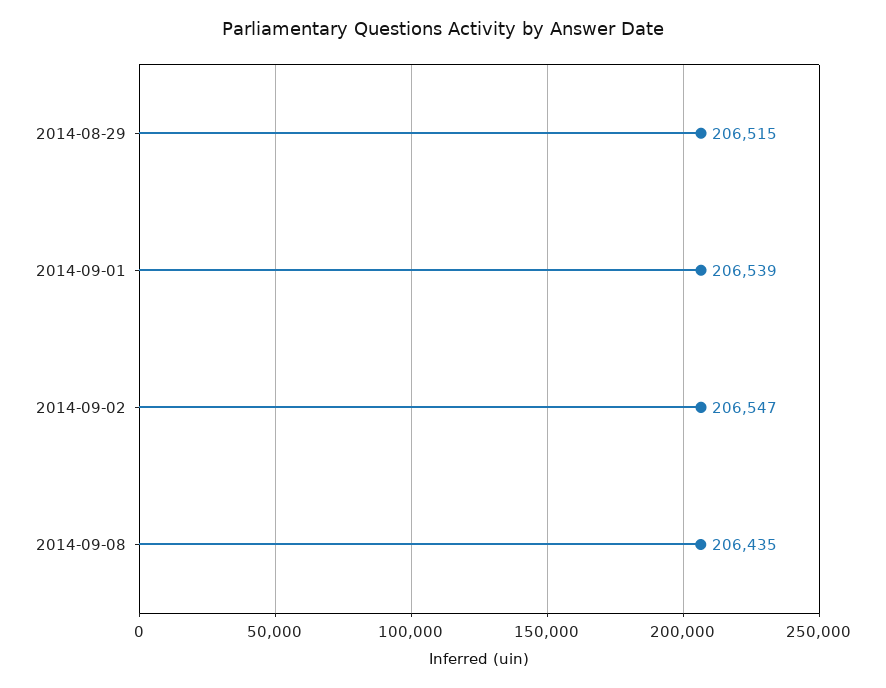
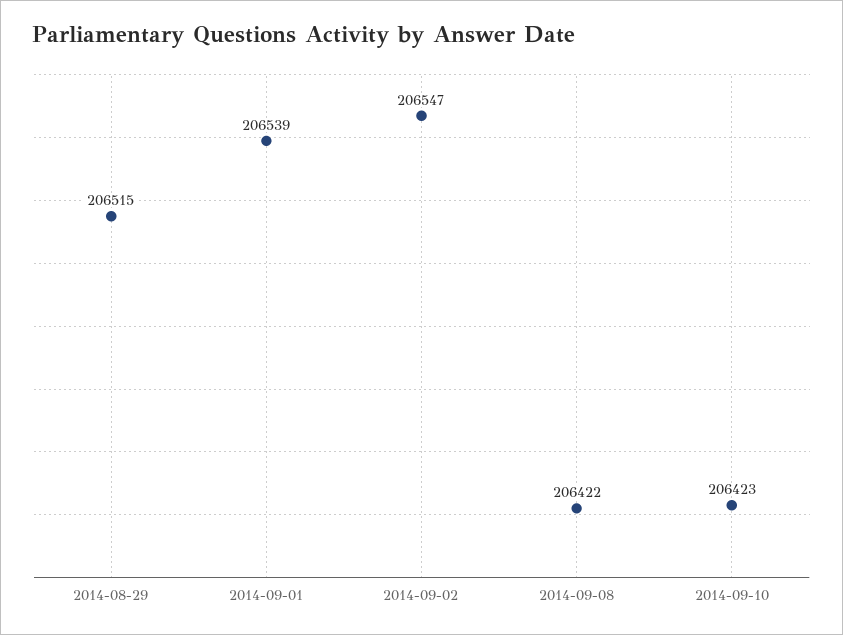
2014-09-08: 206435 -> 206422
2014-09-10: none -> 206423

